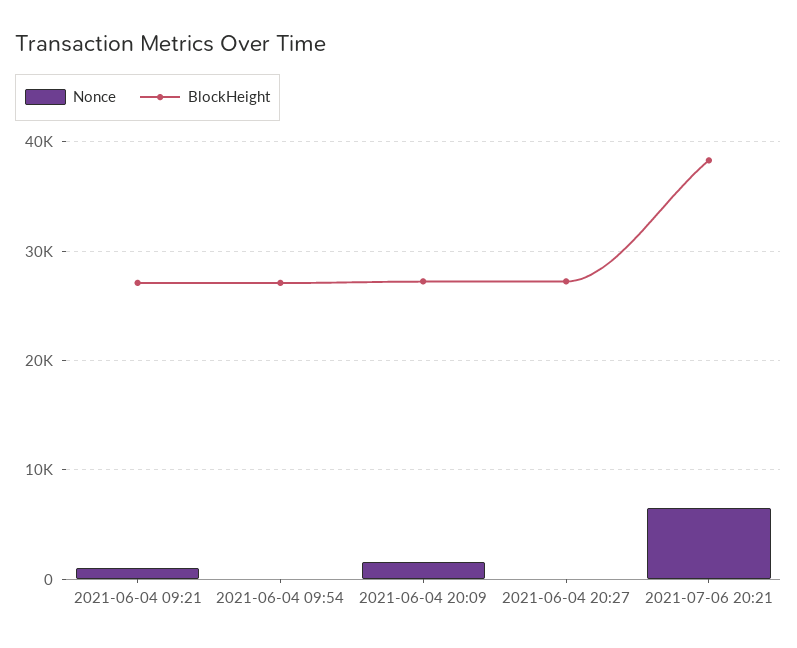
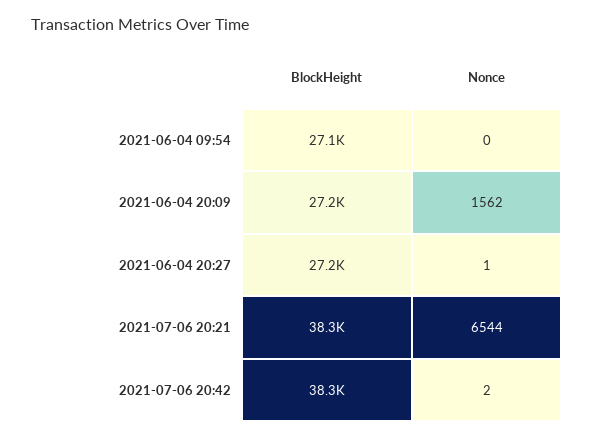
Nonce, 2021-06-04 09:21: 1000 -> none
BlockHeight, 2021-06-04 09:21: 27000 -> none
BlockHeight, 2021-07-06 20:42: none -> 38300
Nonce, 2021-07-06 20:42: none -> 2

